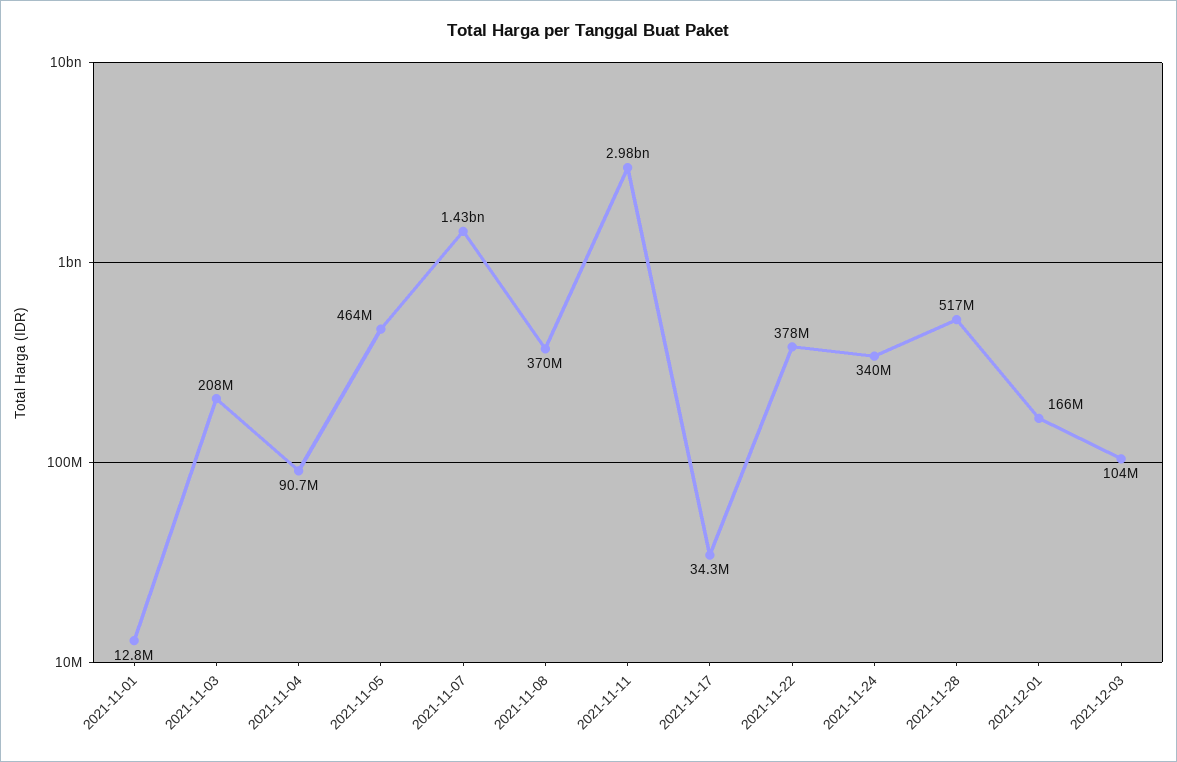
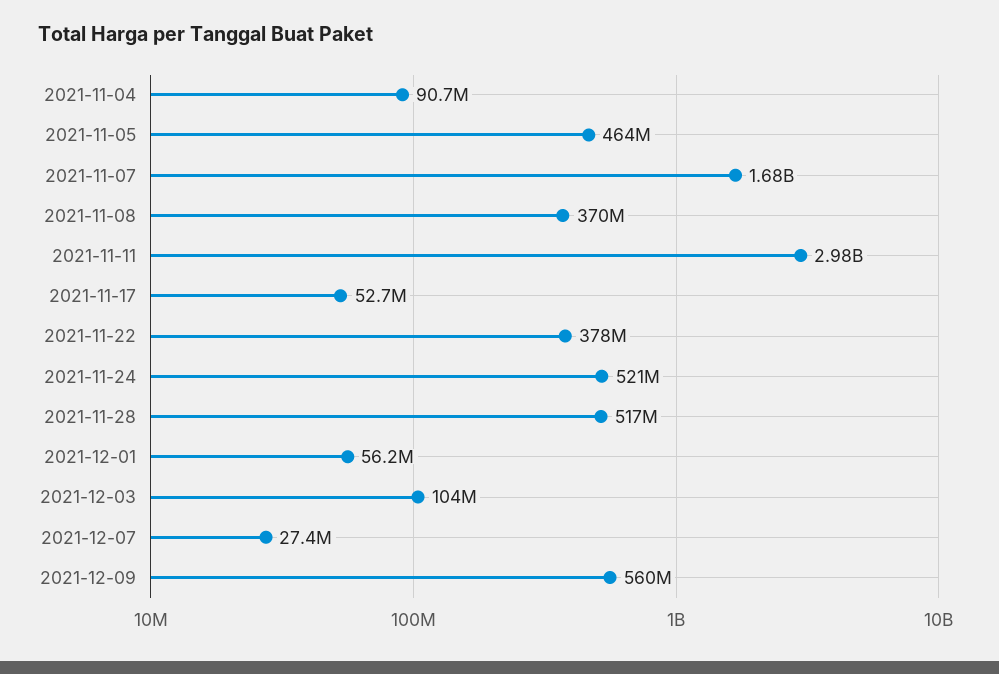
2021-11-01: 12800000 -> none
2021-11-03: 208000000 -> none
2021-11-07: 1430000000 -> 1680000000
2021-11-17: 34300000 -> 52700000
2021-11-24: 340000000 -> 521000000
2021-12-01: 166000000 -> 56200000
2021-12-07: none -> 27400000
2021-12-09: none -> 560000000

